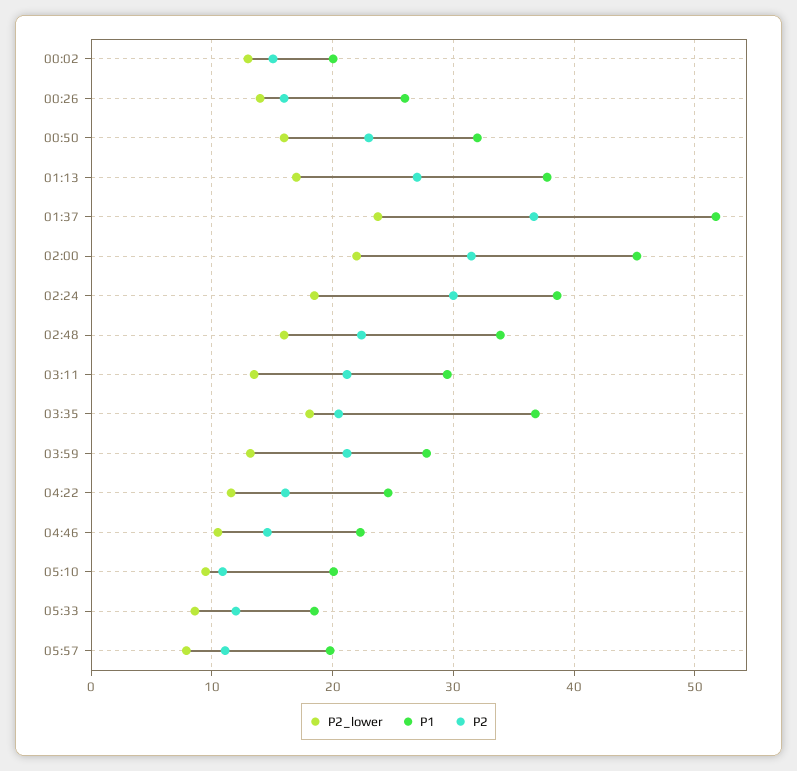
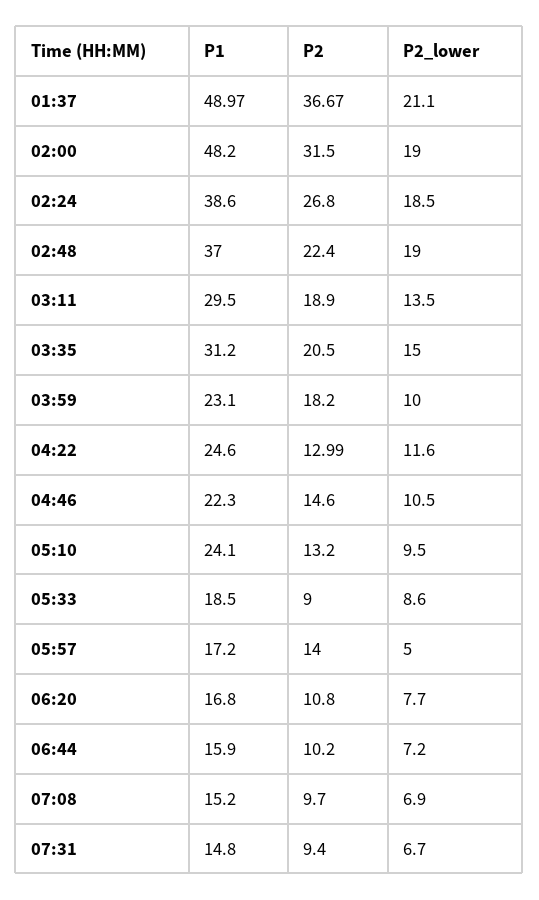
P2_lower, 00:02: 13 -> none
P1, 00:02: 20 -> none
P2, 00:02: 15 -> none
P2_lower, 00:26: 14 -> none
P1, 00:26: 26 -> none
P2, 00:26: 16 -> none
P2_lower, 00:50: 16 -> none
P1, 00:50: 32 -> none
P2, 00:50: 23 -> none
P2_lower, 01:13: 17 -> none
P1, 01:13: 38 -> none
P2, 01:13: 27 -> none
P2_lower, 01:37: 24 -> 21.1
P1, 01:37: 52 -> 48.97
P2_lower, 02:00: 22 -> 19
P1, 02:00: 45 -> 48.2
P2, 02:24: 30 -> 26.8
P2_lower, 02:48: 16 -> 19
P1, 02:48: 34 -> 37
P2, 03:11: 21 -> 18.9
P2_lower, 03:35: 18 -> 15
P1, 03:35: 37 -> 31.2
P2_lower, 03:59: 13 -> 10
P1, 03:59: 28 -> 23.1
P2, 03:59: 21 -> 18.2
P2, 04:22: 16 -> 12.99
P1, 05:10: 20 -> 24.1
P2, 05:10: 11 -> 13.2
P2, 05:33: 12 -> 9
P2_lower, 05:57: 8 -> 5
P1, 05:57: 20 -> 17.2
P2, 05:57: 11 -> 14
P1, 06:20: none -> 16.8
P2, 06:20: none -> 10.8
P2_lower, 06:20: none -> 7.7
P1, 06:44: none -> 15.9
P2, 06:44: none -> 10.2
P2_lower, 06:44: none -> 7.2
P1, 07:08: none -> 15.2
P2, 07:08: none -> 9.7
P2_lower, 07:08: none -> 6.9
P1, 07:31: none -> 14.8
P2, 07:31: none -> 9.4
P2_lower, 07:31: none -> 6.7

